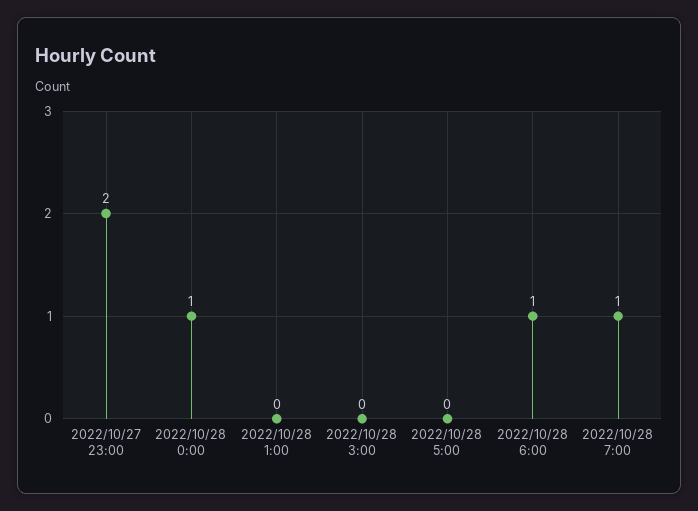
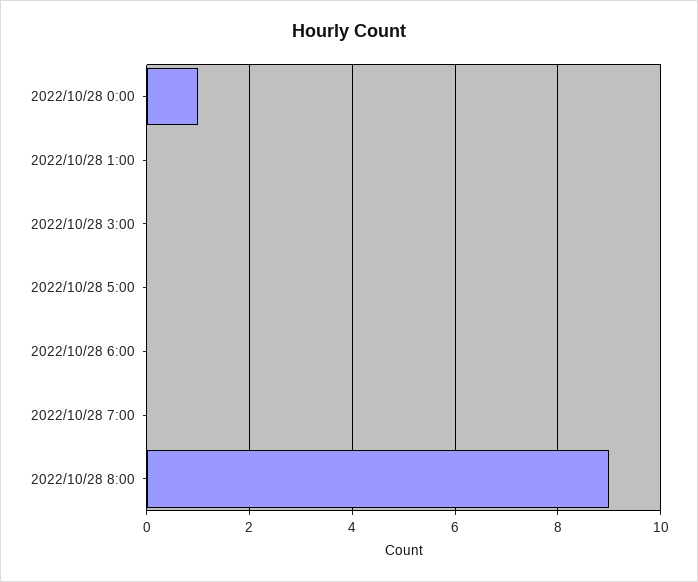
2022/10/27 23:00: 2 -> none
2022/10/28 6:00: 1 -> 0
2022/10/28 7:00: 1 -> 0
2022/10/28 8:00: none -> 9

